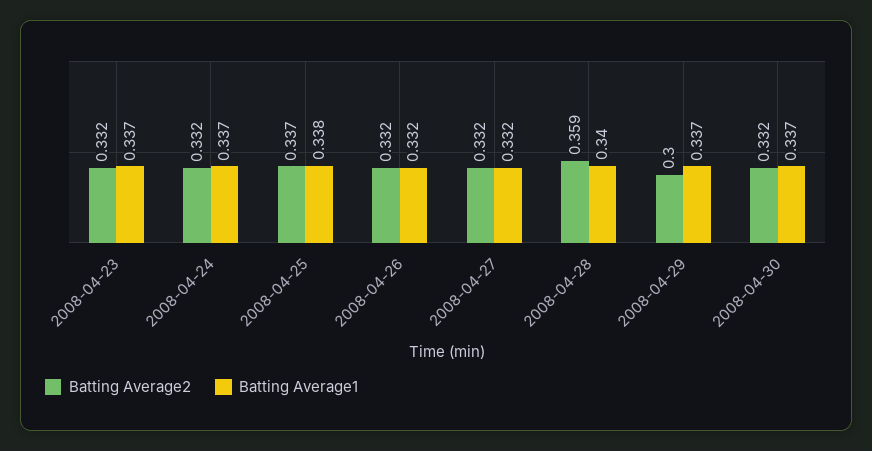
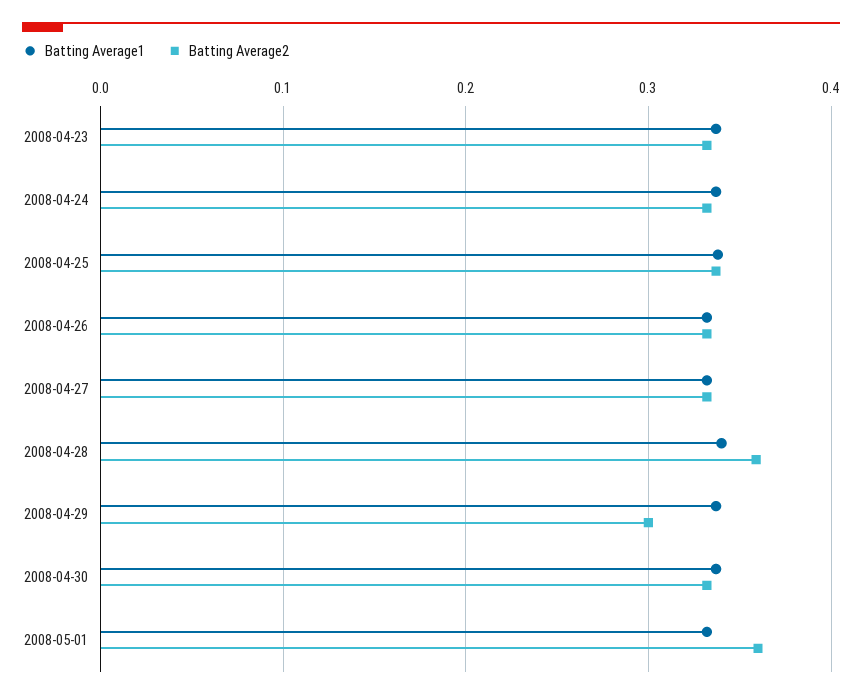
Batting Average1, 2008-05-01: none -> 0.33
Batting Average2, 2008-05-01: none -> 0.36

